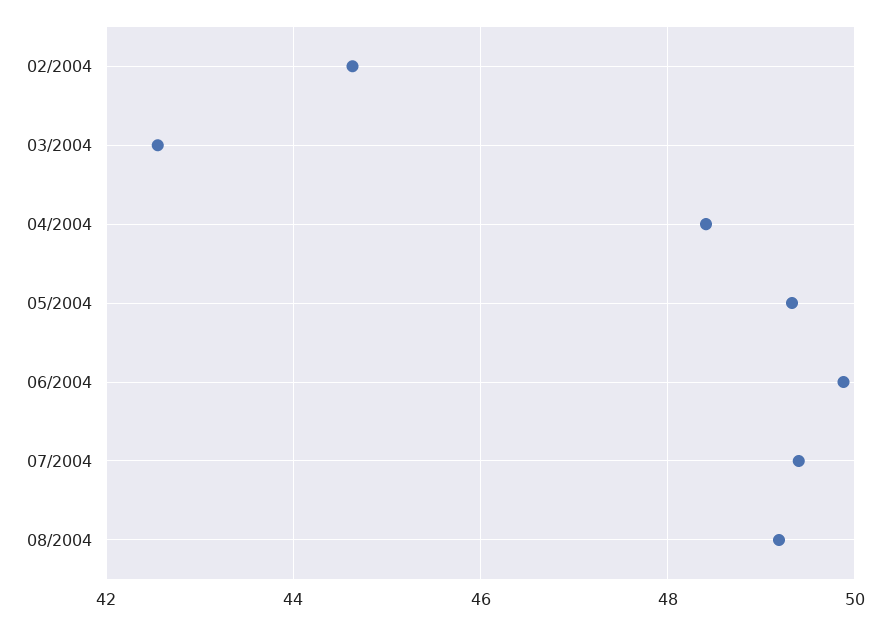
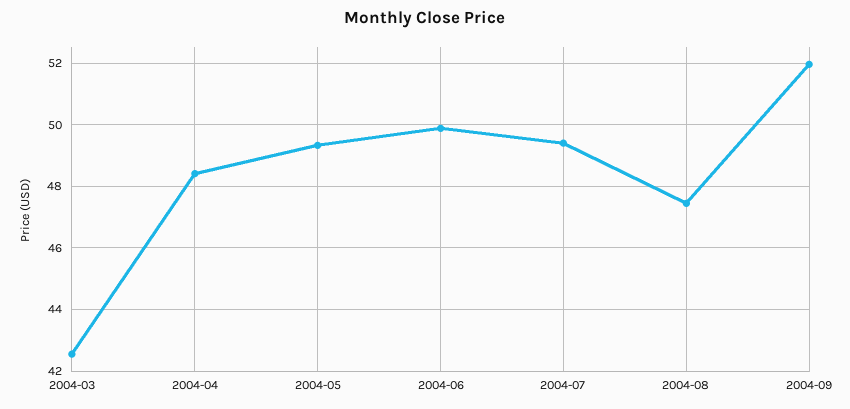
02/2004: 44.6 -> none
08/2004: 49.2 -> 47.4
2004-09: none -> 52

